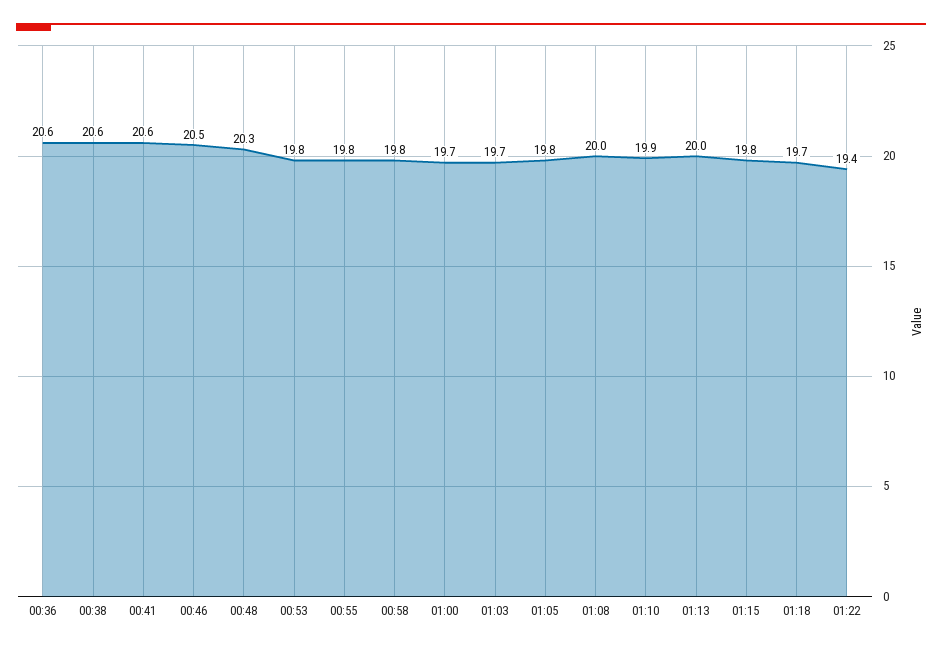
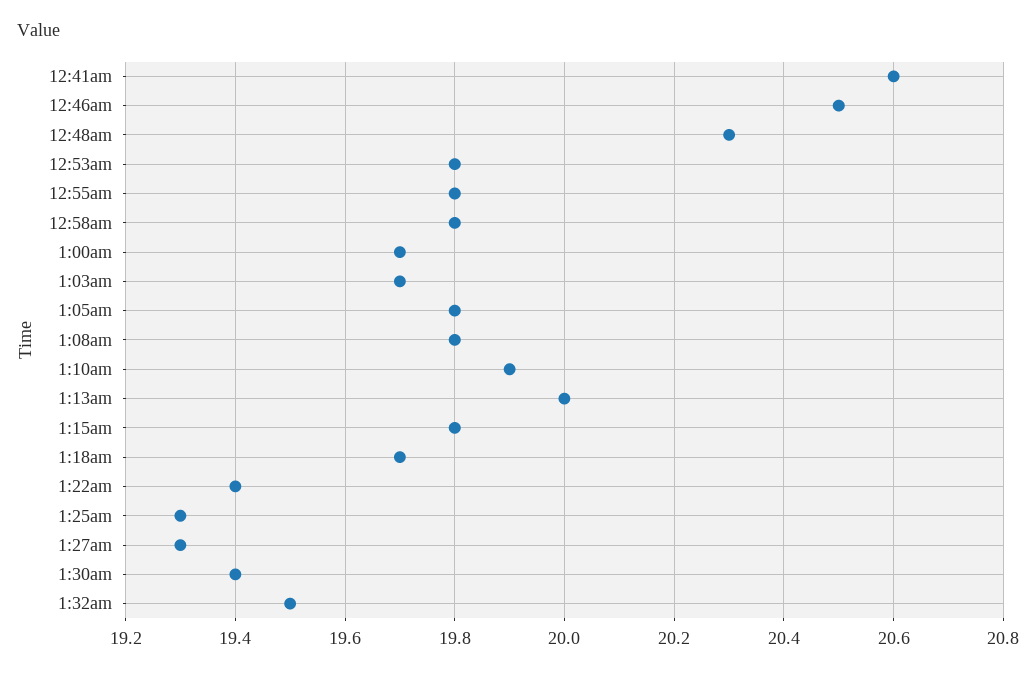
00:36: 20.6 -> none
00:38: 20.6 -> none
01:08: 20 -> 19.8
1:25am: none -> 19.3
1:27am: none -> 19.3
1:30am: none -> 19.4
1:32am: none -> 19.5

